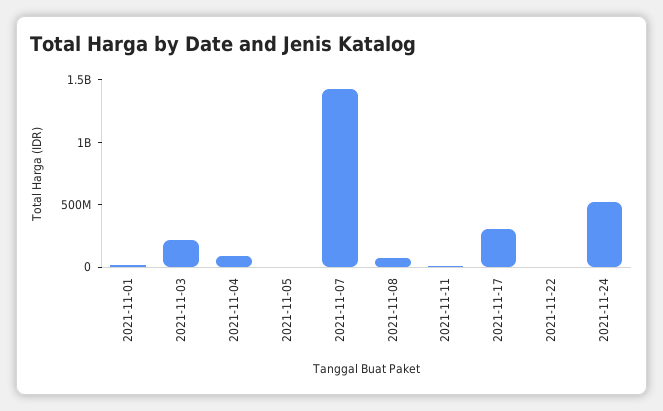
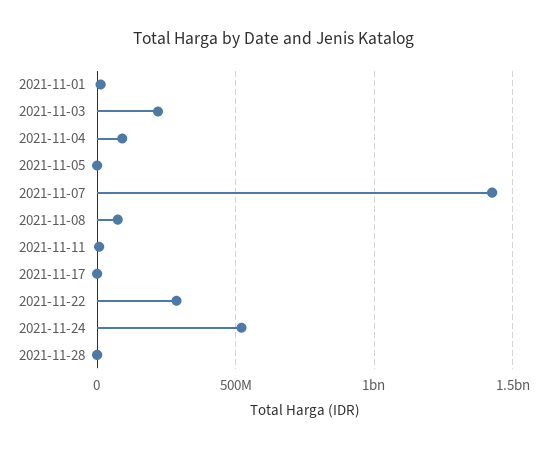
2021-11-17: 300000000 -> 0
2021-11-22: 0 -> 300000000
2021-11-28: none -> 0

